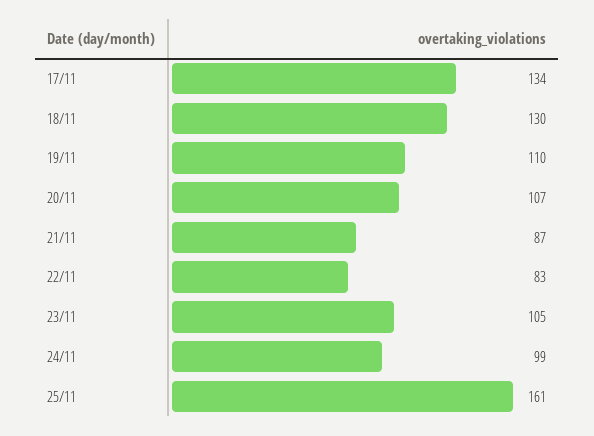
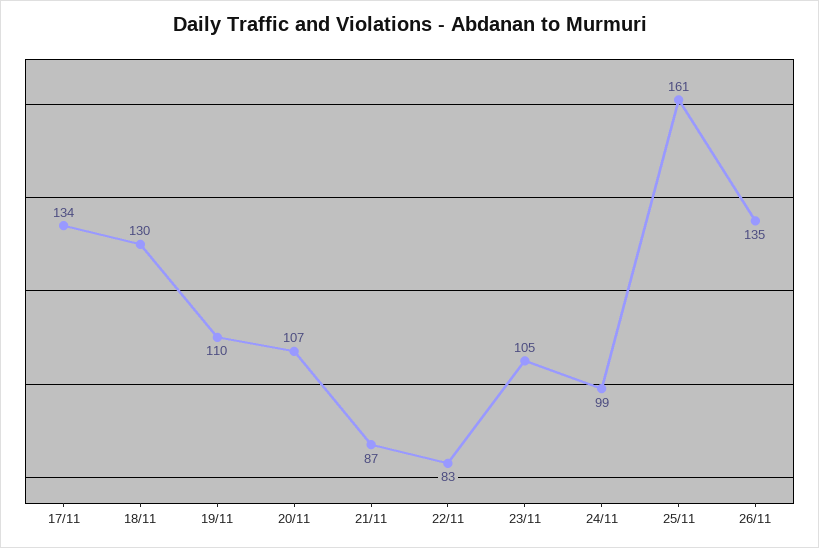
26/11: none -> 135

